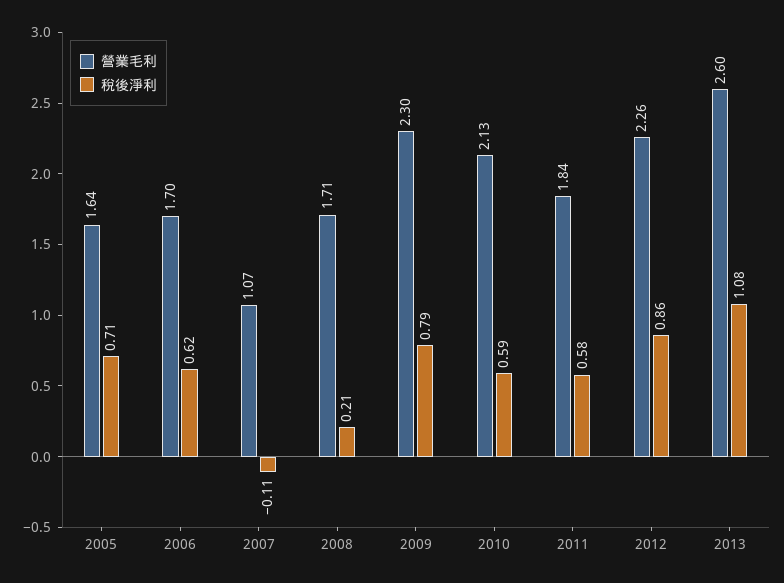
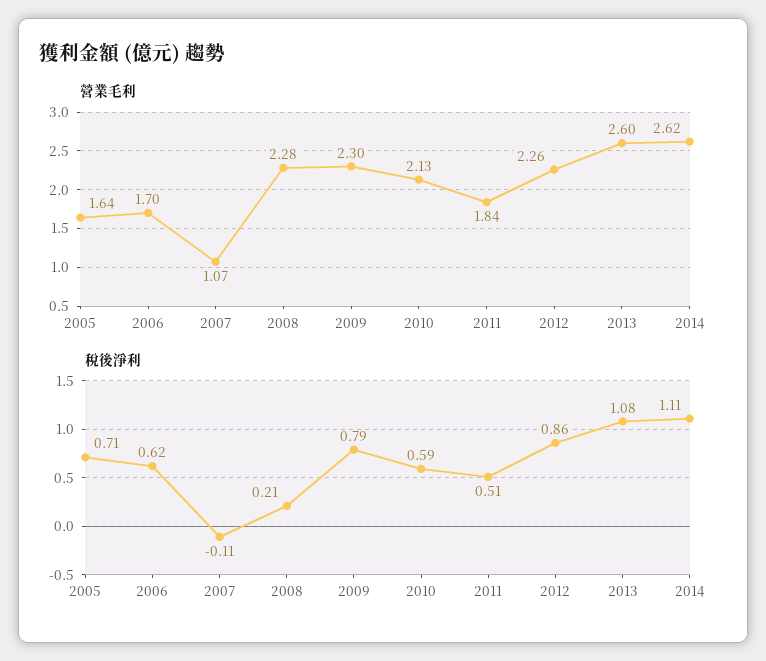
營業毛利, 2008: 1.71 -> 2.28
稅後淨利, 2011: 0.58 -> 0.51
營業毛利, 2014: none -> 2.62
稅後淨利, 2014: none -> 1.11

